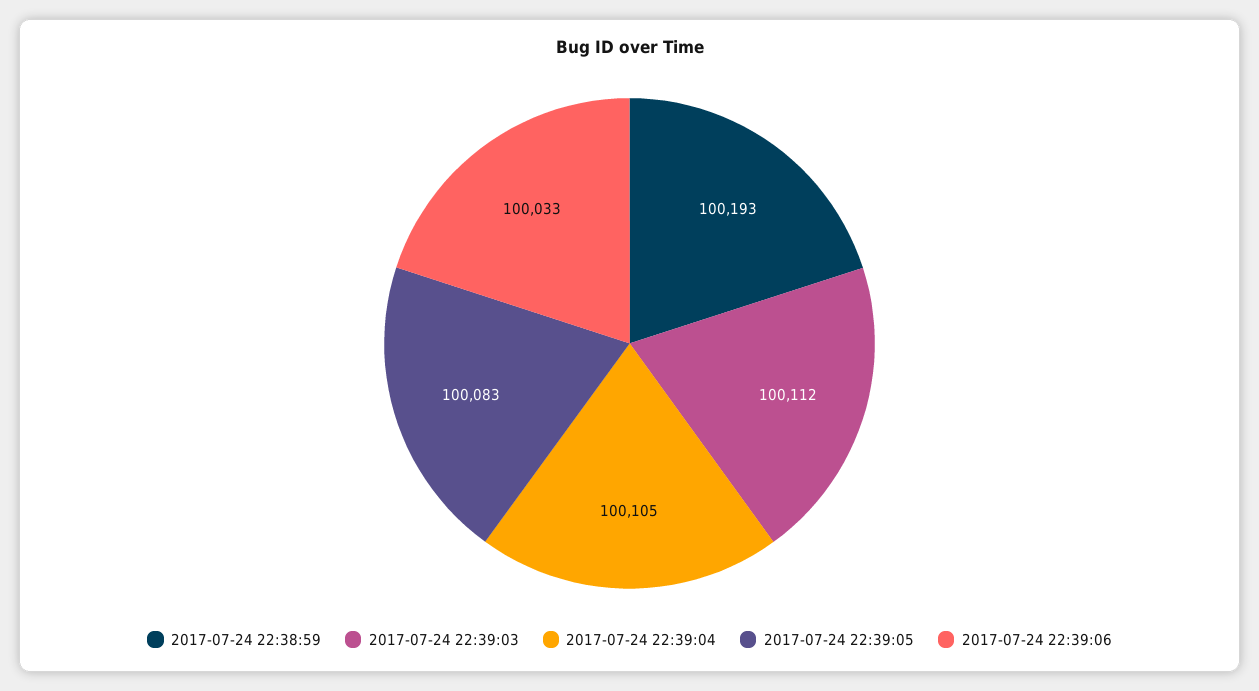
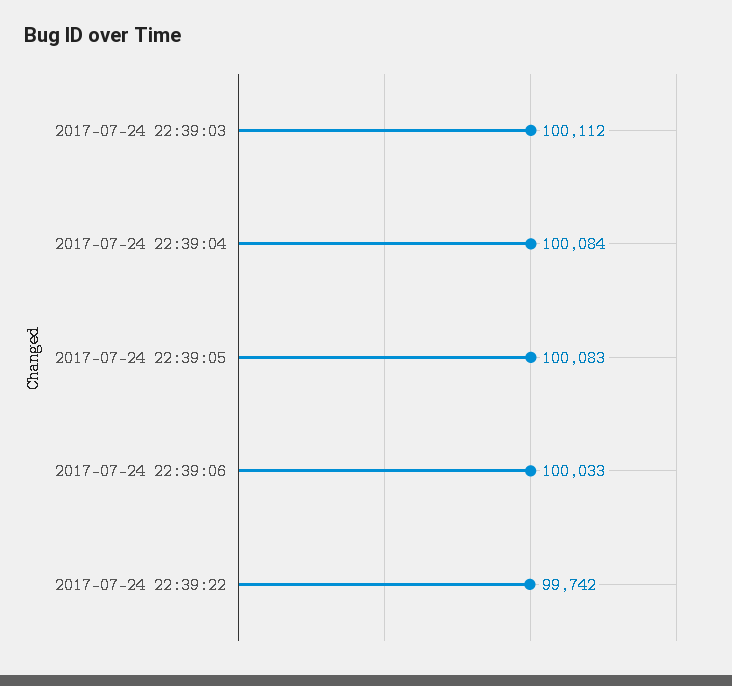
2017-07-24 22:38:59: 100193 -> none
2017-07-24 22:39:04: 100105 -> 100084
2017-07-24 22:39:22: none -> 99742

